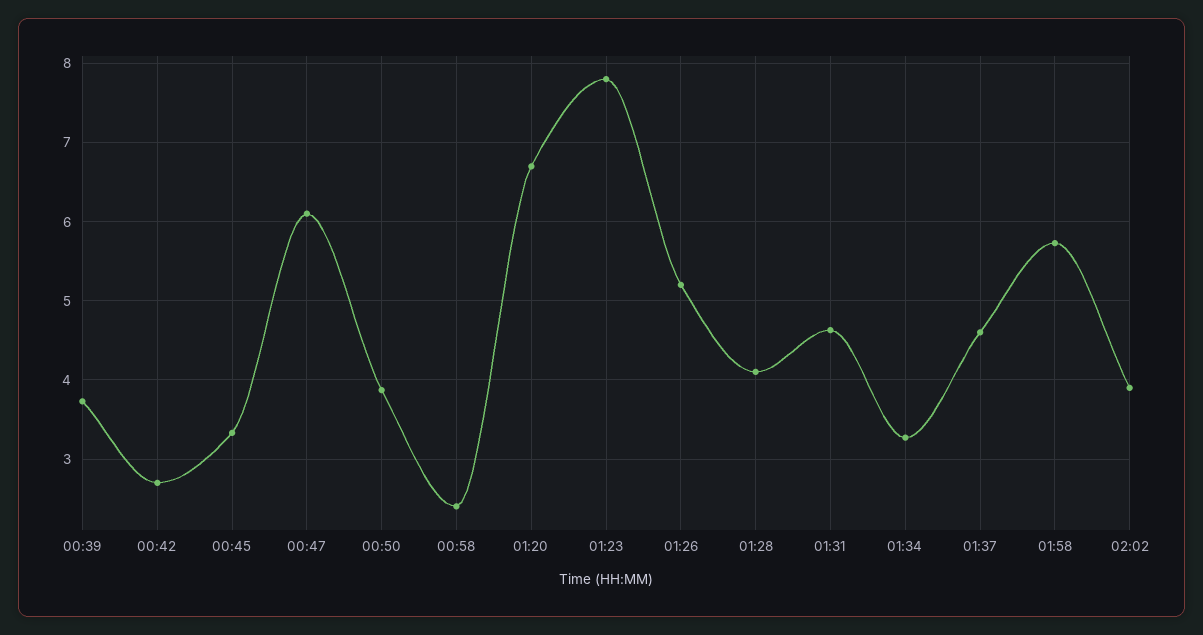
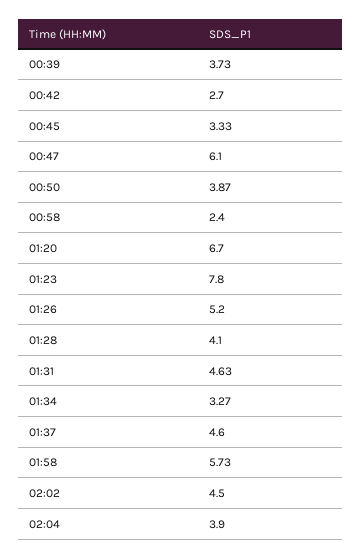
02:02: 3.9 -> 4.5
02:04: none -> 3.9

